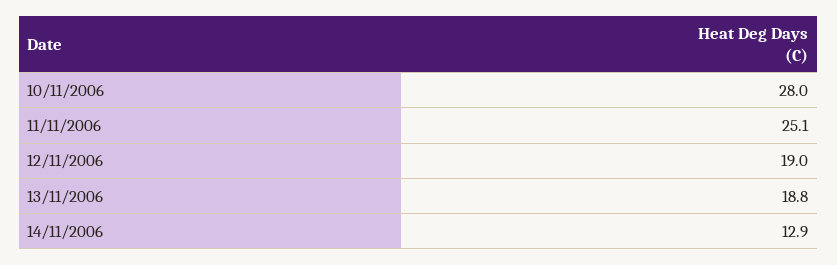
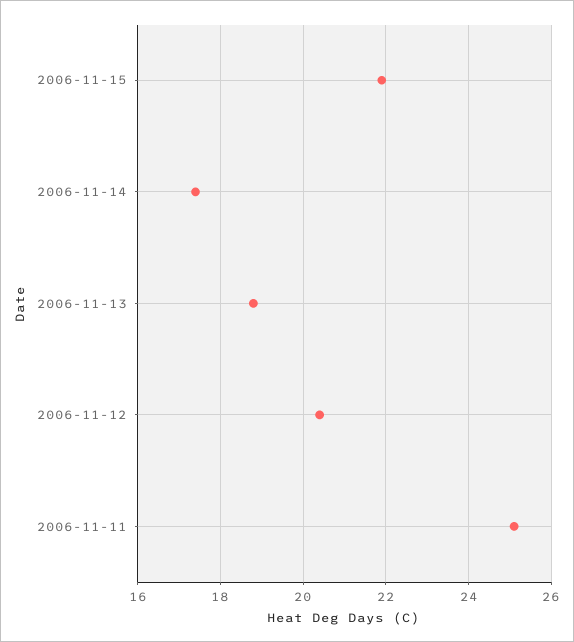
10/11/2006: 28 -> none
12/11/2006: 19 -> 20.5
14/11/2006: 12.9 -> 17.5
2006-11-15: none -> 22

